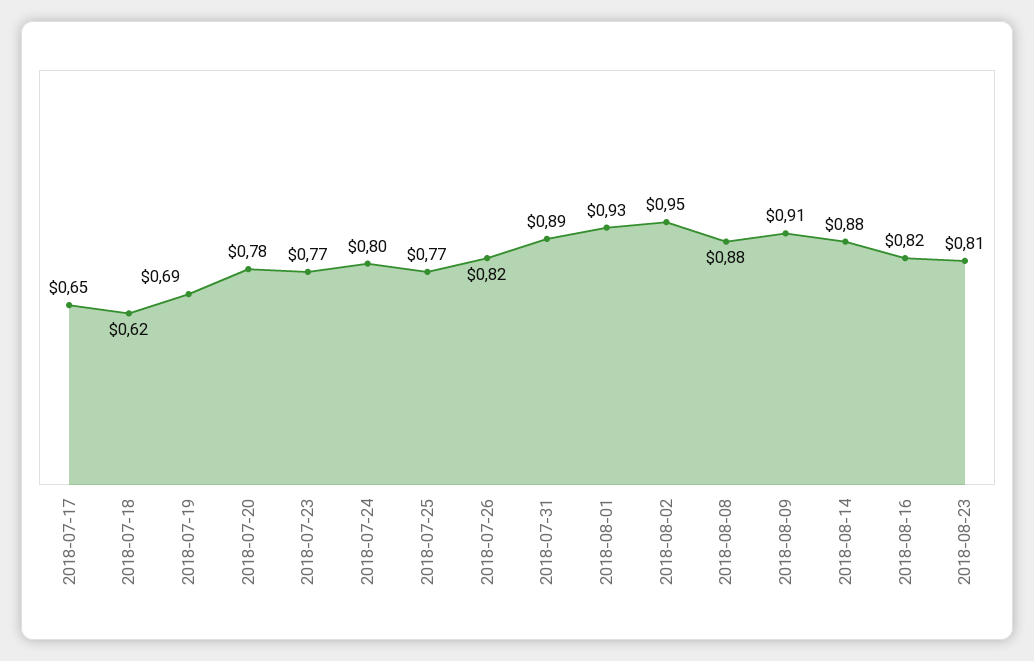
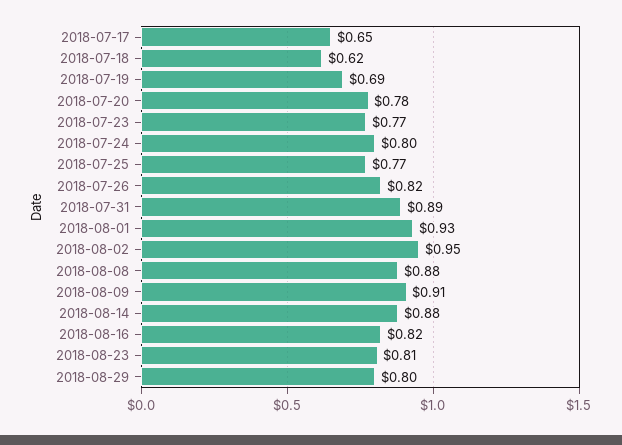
2018-08-29: none -> 0.8

